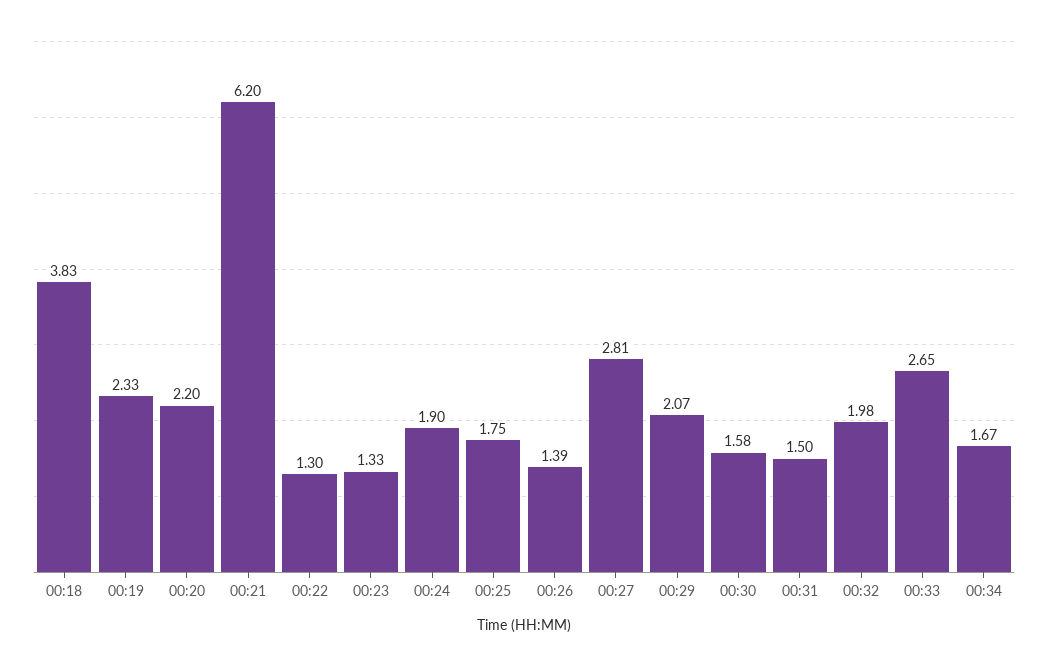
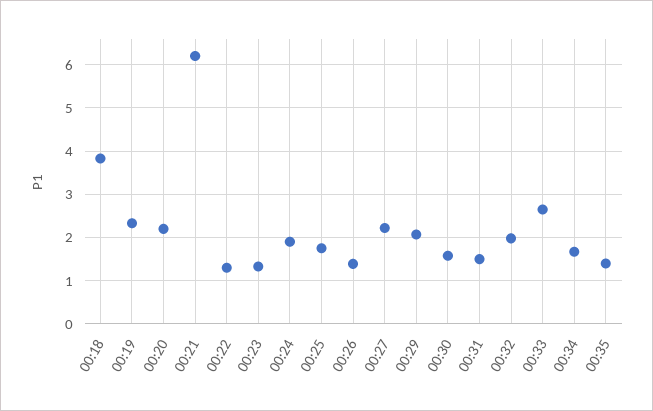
00:27: 2.81 -> 2.2
00:35: none -> 1.4

